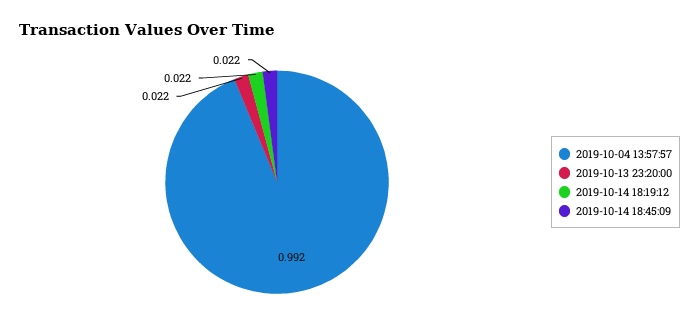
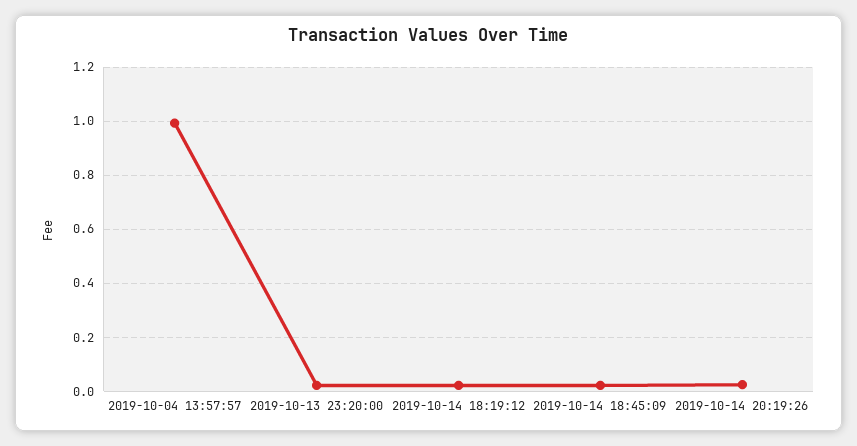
2019-10-14 20:19:26: none -> 0.025

